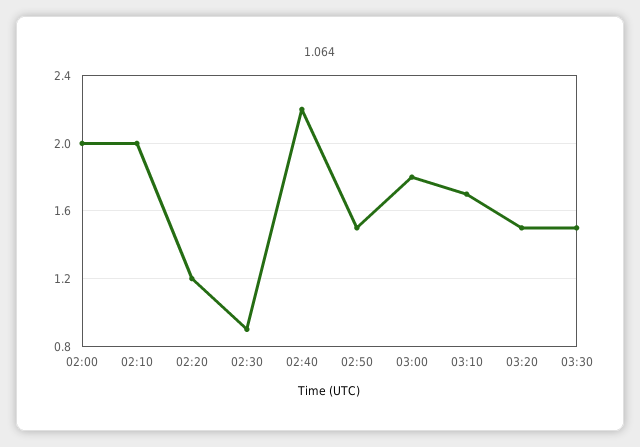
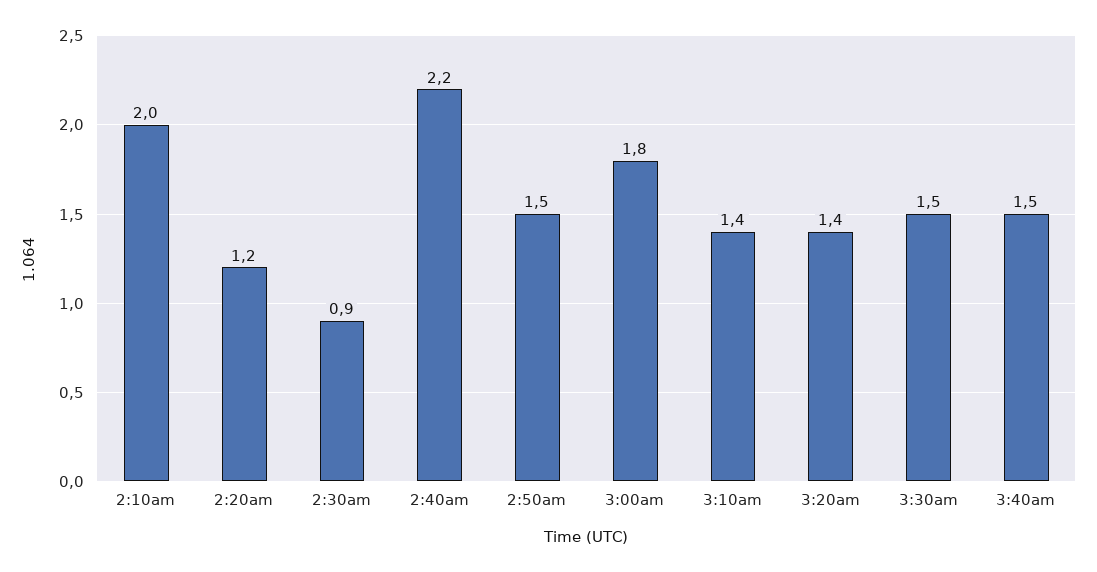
02:00: 2 -> none
03:10: 1.7 -> 1.4
03:20: 1.5 -> 1.4
3:40am: none -> 1.5

